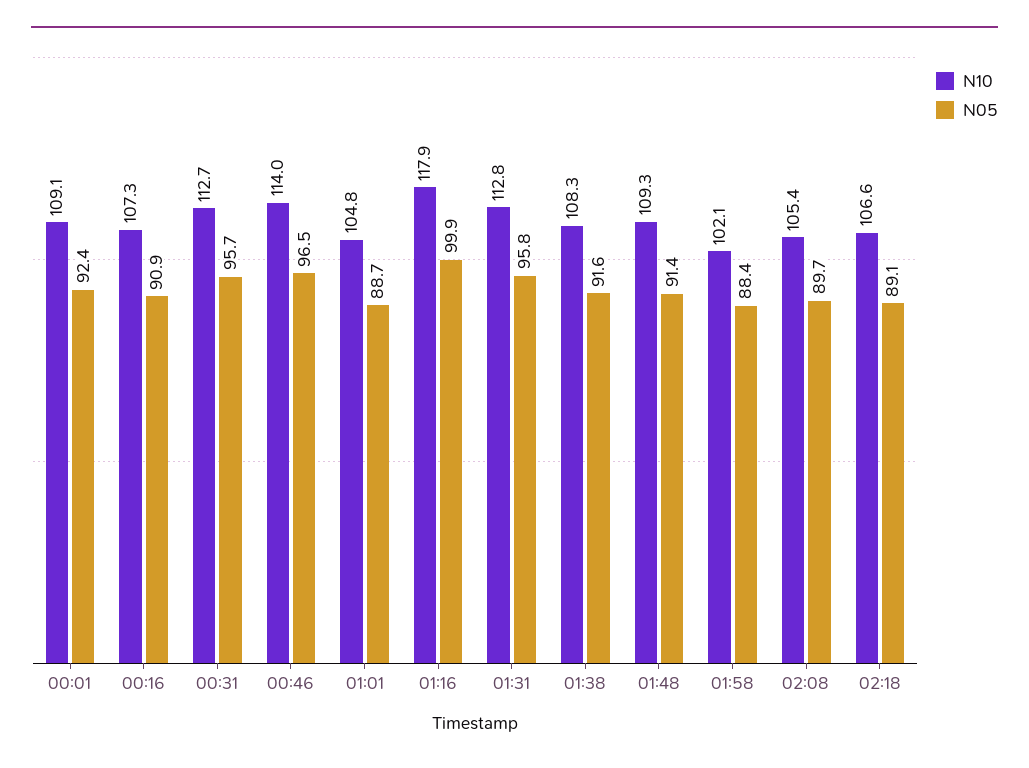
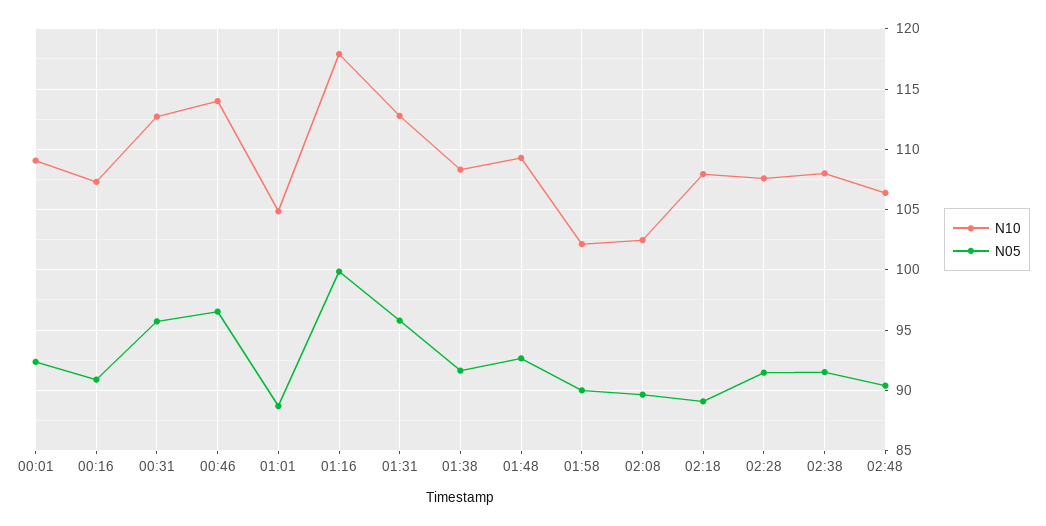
N05, 01:48: 91.4 -> 92.5
N05, 01:58: 88.4 -> 90
N10, 02:08: 105.4 -> 102.5
N10, 02:18: 106.6 -> 108
N10, 02:28: none -> 107.5
N05, 02:28: none -> 91.5
N10, 02:38: none -> 108
N05, 02:38: none -> 91.5
N10, 02:48: none -> 106.5
N05, 02:48: none -> 90.5

